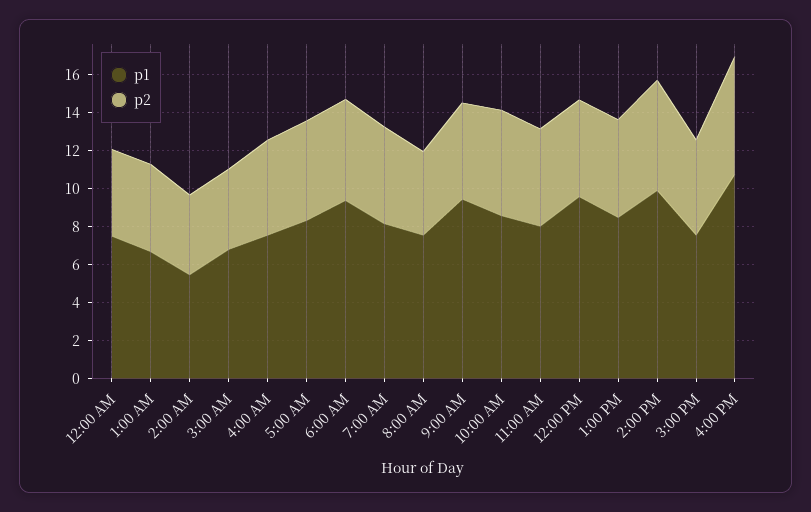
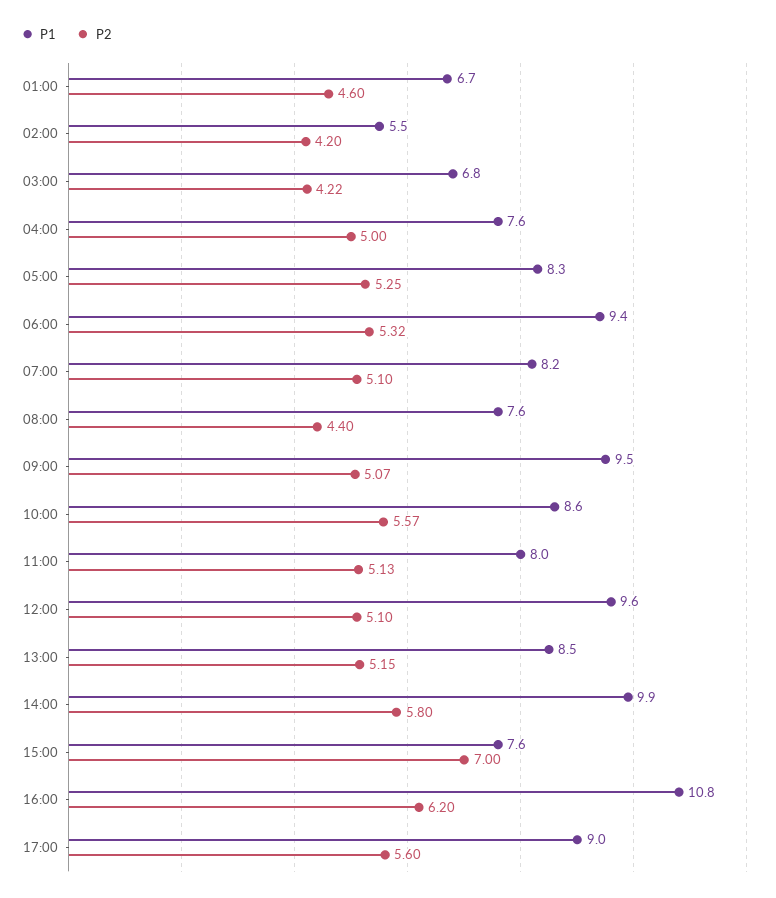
p1, 12:00 AM: 7.5 -> none
p2, 12:00 AM: 4.5 -> none
p2, 3:00 PM: 5 -> 7
p1, 17:00: none -> 9
p2, 17:00: none -> 5.6

